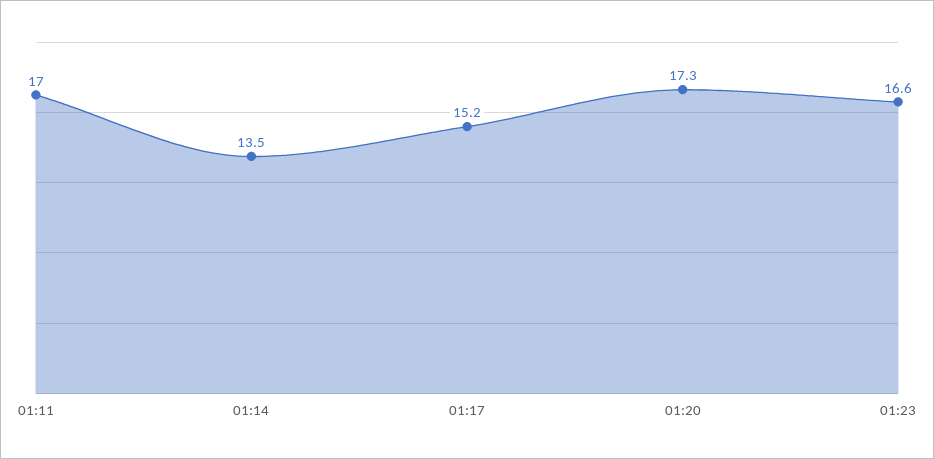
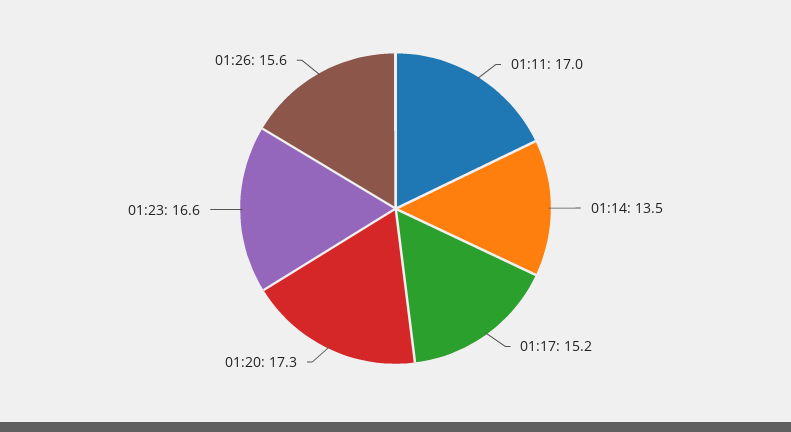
01:26: none -> 15.6

